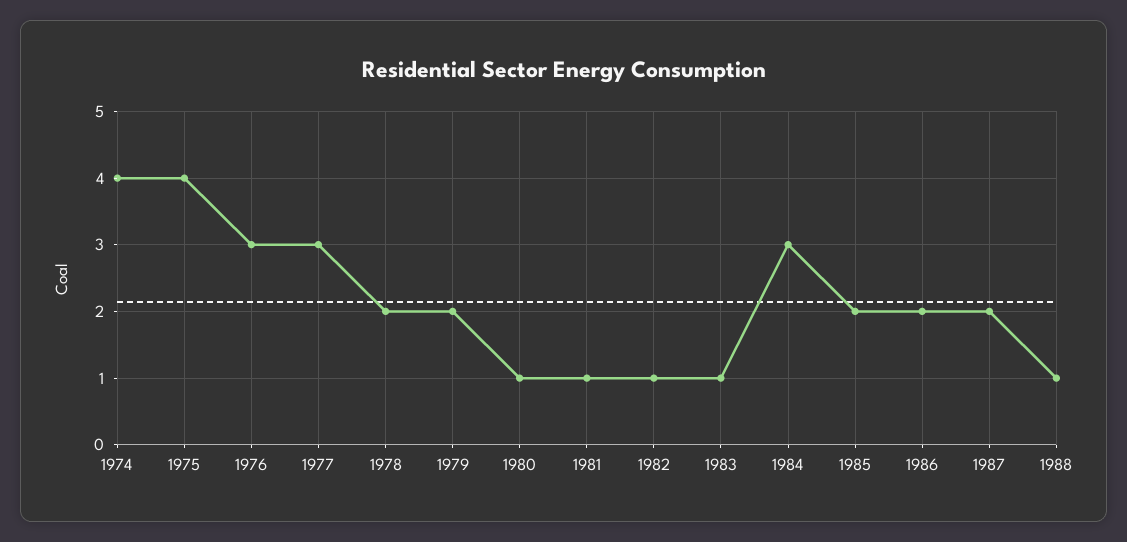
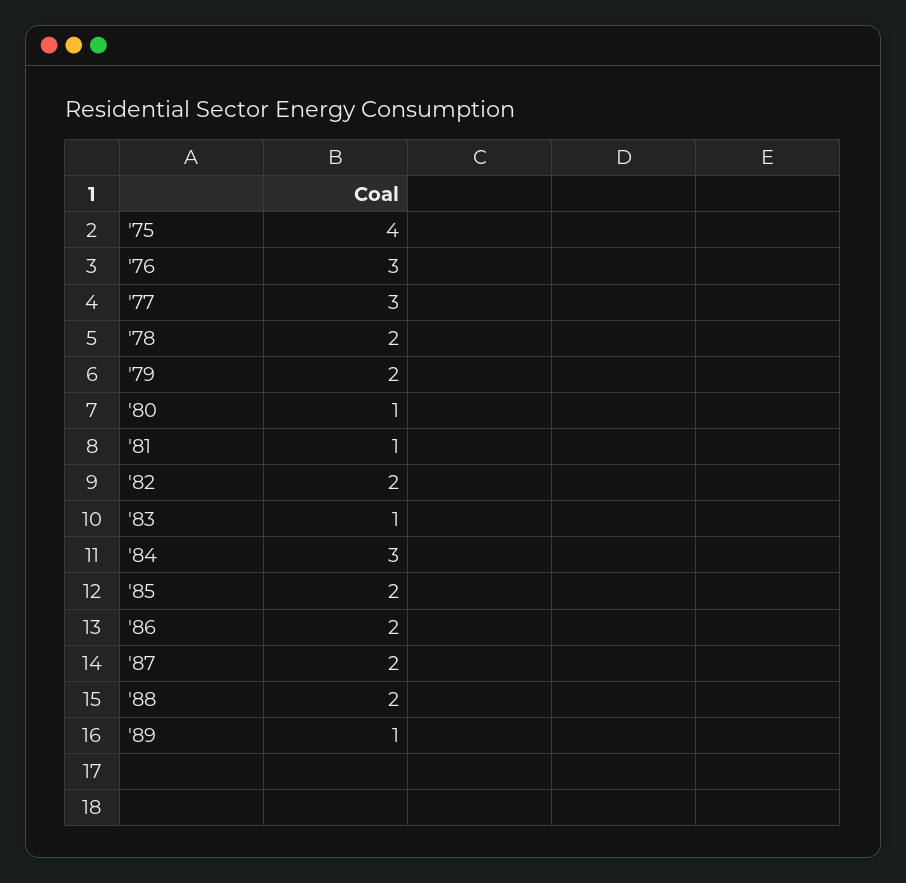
1974: 4 -> none
1982: 1 -> 2
1988: 1 -> 2
'89: none -> 1

